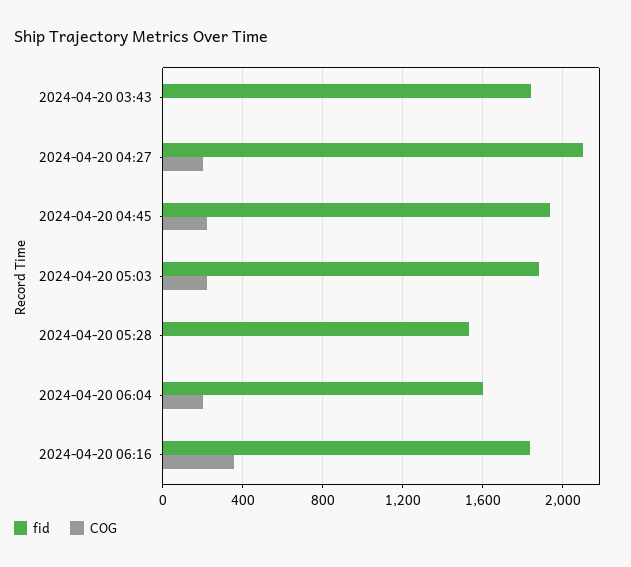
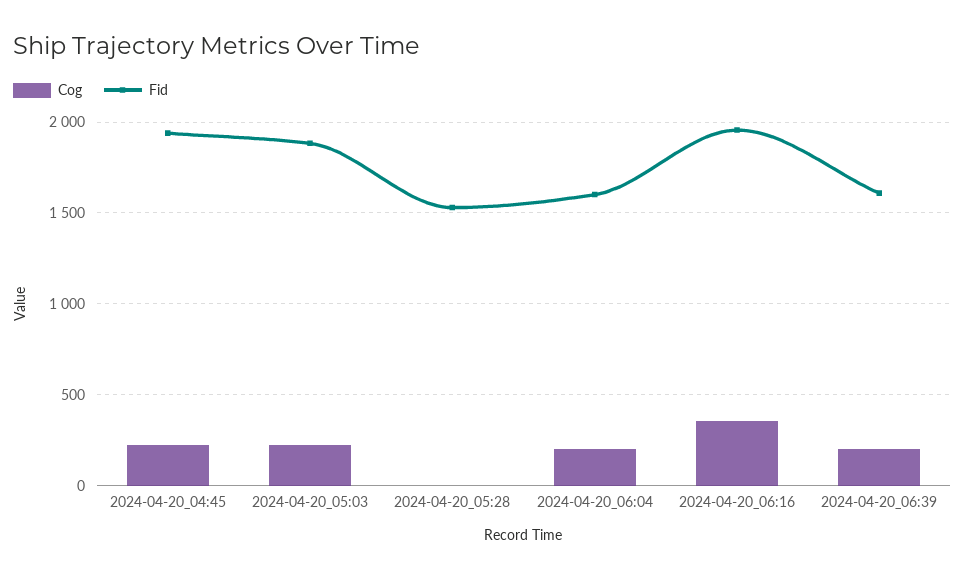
fid, 2024-04-20 03:43: 1850 -> none
COG, 2024-04-20 03:43: 0 -> none
fid, 2024-04-20 04:27: 2100 -> none
COG, 2024-04-20 04:27: 200 -> none
fid, 2024-04-20 06:16: 1850 -> 1950
COG, 2024-04-20_06:39: none -> 200
fid, 2024-04-20_06:39: none -> 1600

